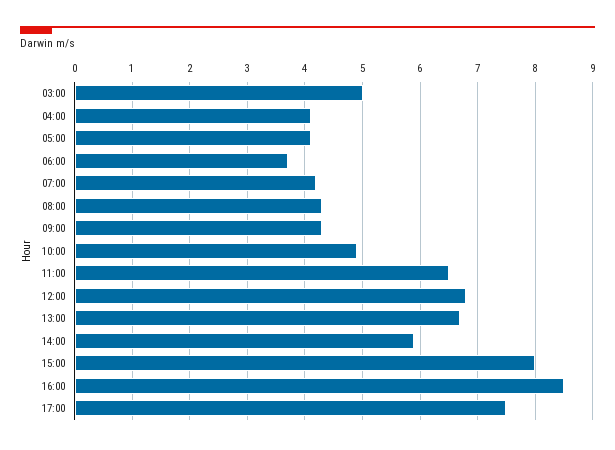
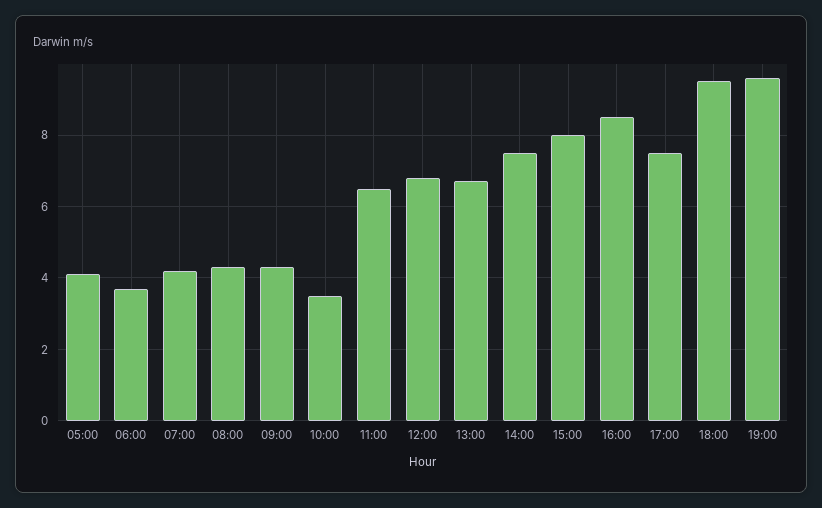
03:00: 5 -> none
04:00: 4 -> none
10:00: 5 -> 3.5
14:00: 6 -> 7.5
18:00: none -> 9.5
19:00: none -> 9.5

